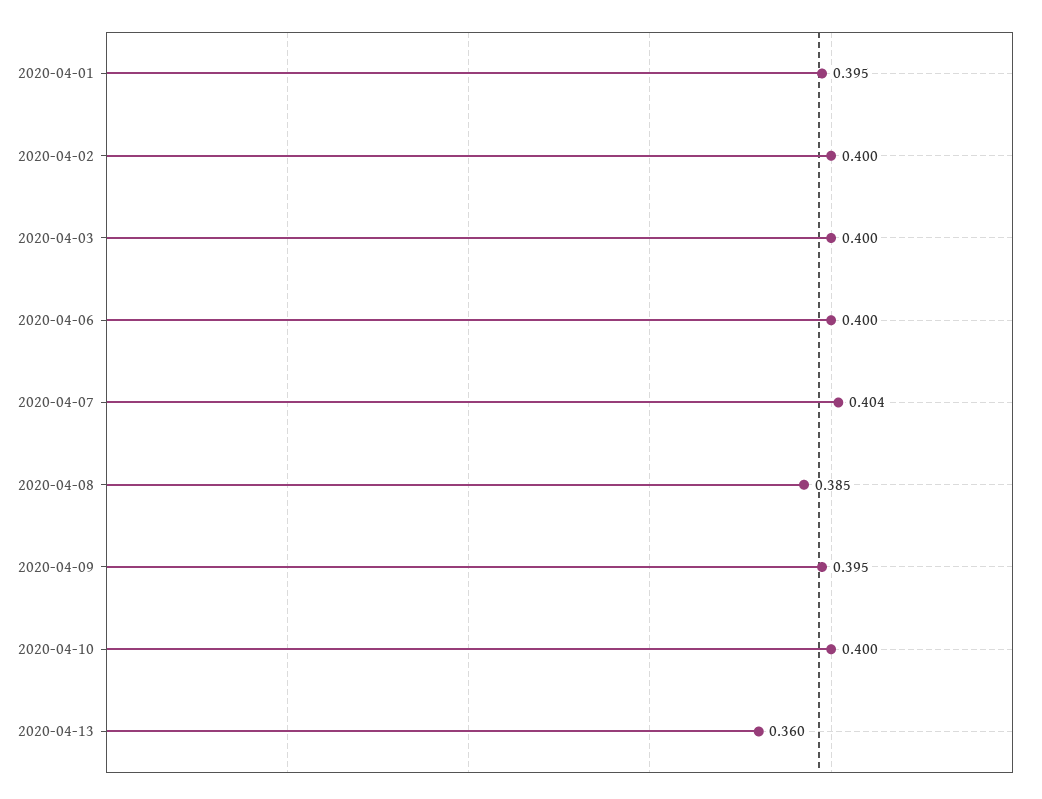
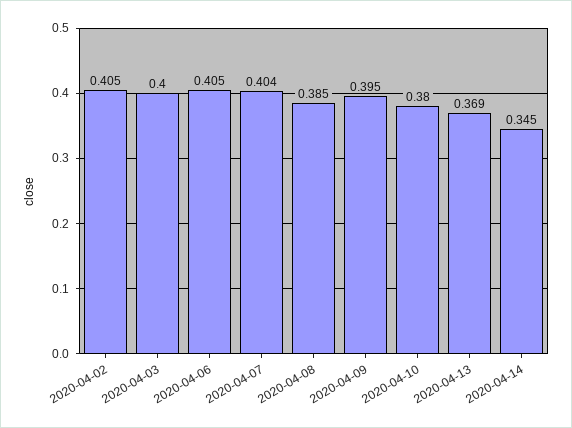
2020-04-01: 0.395 -> none
2020-04-02: 0.4 -> 0.405
2020-04-06: 0.4 -> 0.405
2020-04-10: 0.4 -> 0.38
2020-04-13: 0.36 -> 0.369
2020-04-14: none -> 0.345

